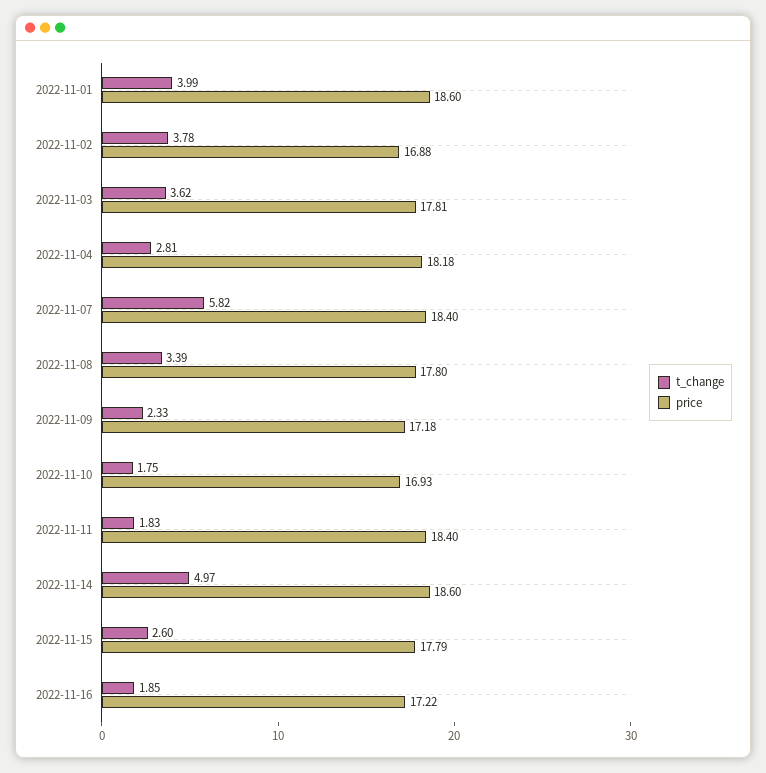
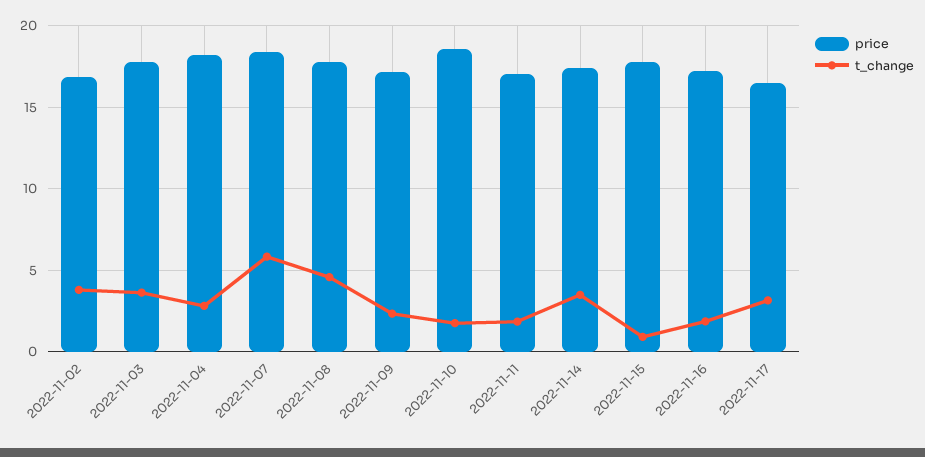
t_change, 2022-11-01: 3.99 -> none
price, 2022-11-01: 18.6 -> none
t_change, 2022-11-08: 3.39 -> 4.5
price, 2022-11-10: 16.93 -> 18.5
price, 2022-11-11: 18.4 -> 17
t_change, 2022-11-14: 4.97 -> 3.5
price, 2022-11-14: 18.6 -> 17.5
t_change, 2022-11-15: 2.6 -> 1
price, 2022-11-17: none -> 16.5
t_change, 2022-11-17: none -> 3

